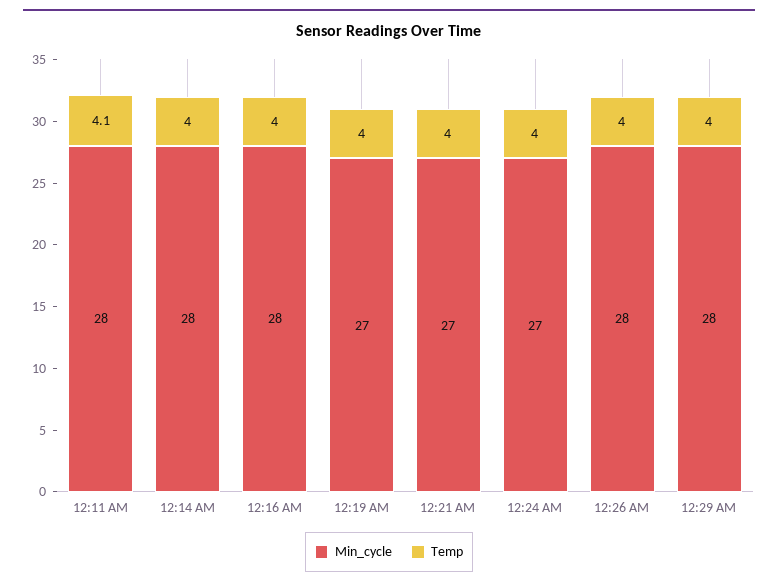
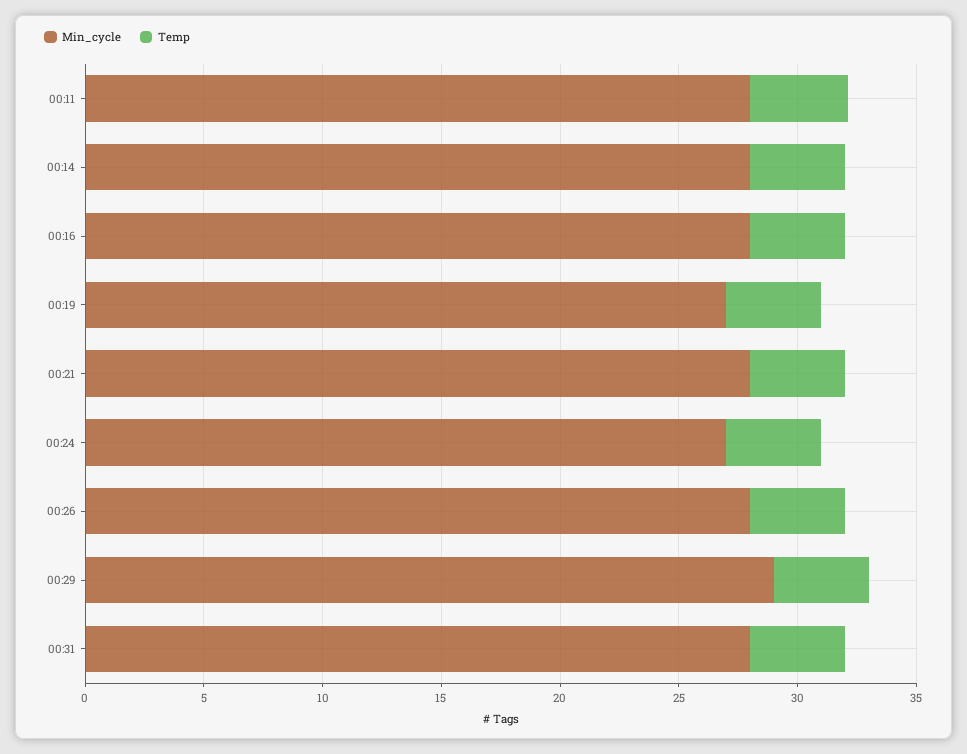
Min_cycle, 12:21 AM: 27 -> 28
Min_cycle, 12:29 AM: 28 -> 29
Min_cycle, 00:31: none -> 28
Temp, 00:31: none -> 4

